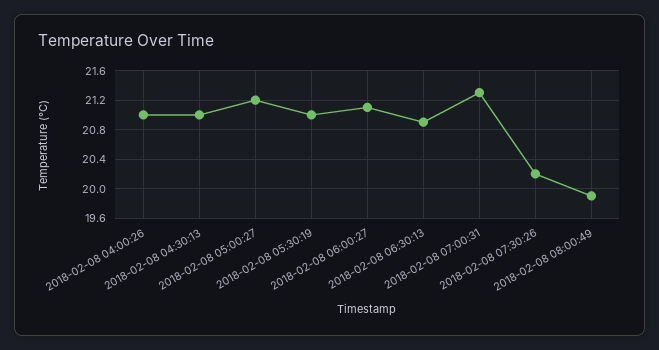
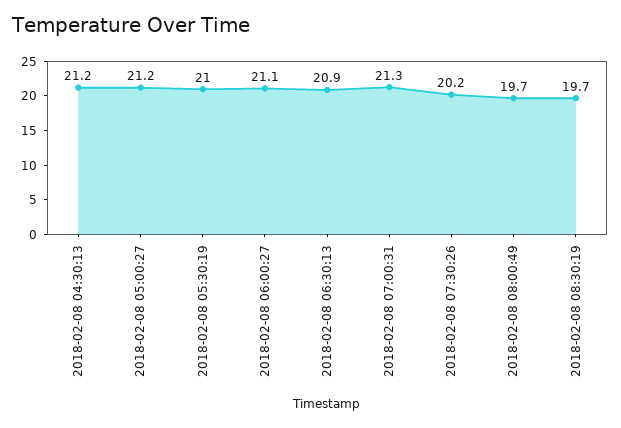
2018-02-08 04:00:26: 21 -> none
2018-02-08 04:30:13: 21 -> 21.2
2018-02-08 08:00:49: 19.9 -> 19.7
2018-02-08 08:30:19: none -> 19.7

